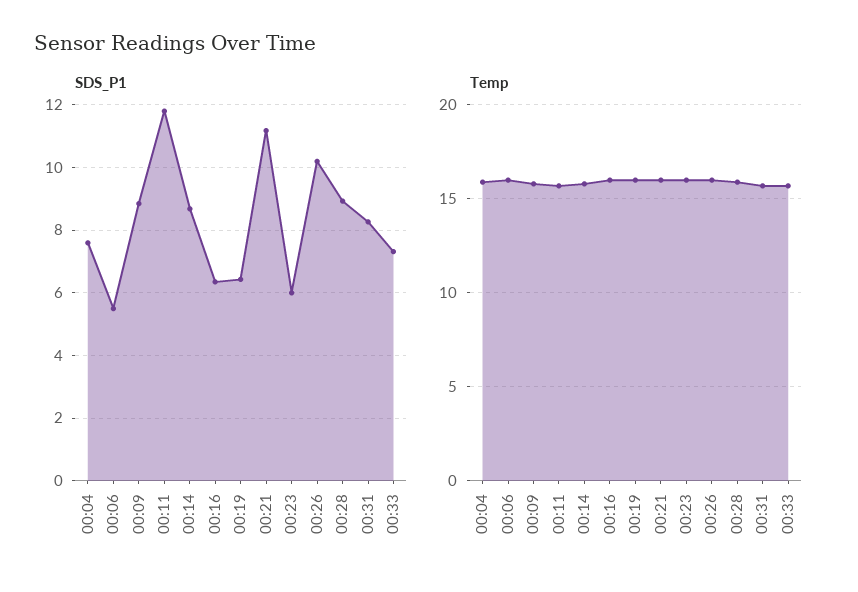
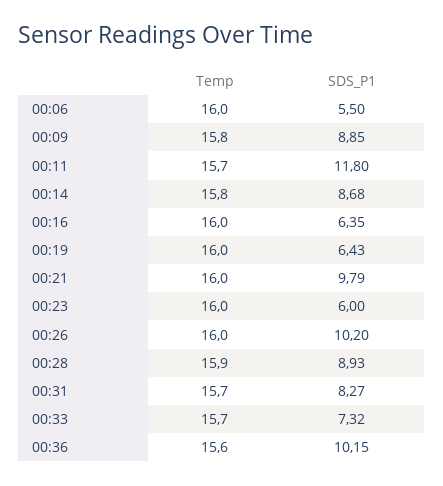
SDS_P1, 00:04: 7.6 -> none
SDS_P1, 00:21: 11.2 -> 9.79
Temp, 00:04: 16 -> none
Temp, 00:36: none -> 15.6
SDS_P1, 00:36: none -> 10.15

